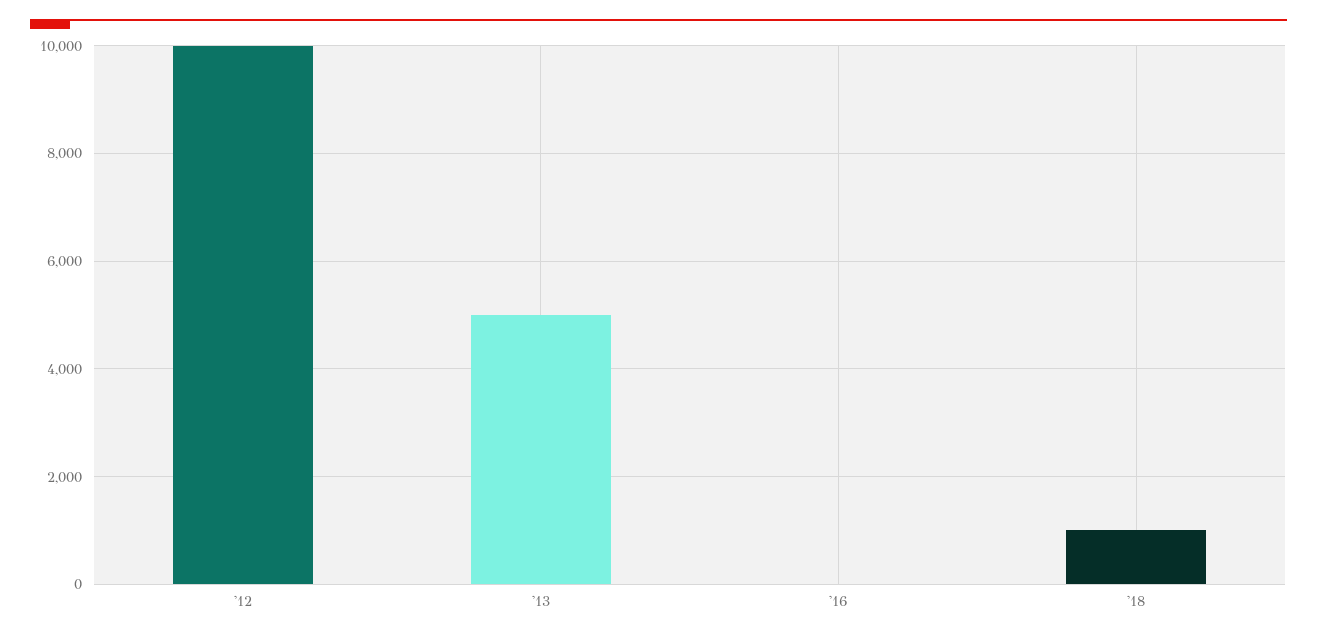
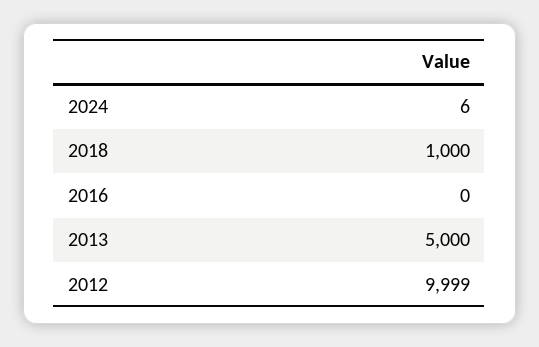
2024: none -> 6

